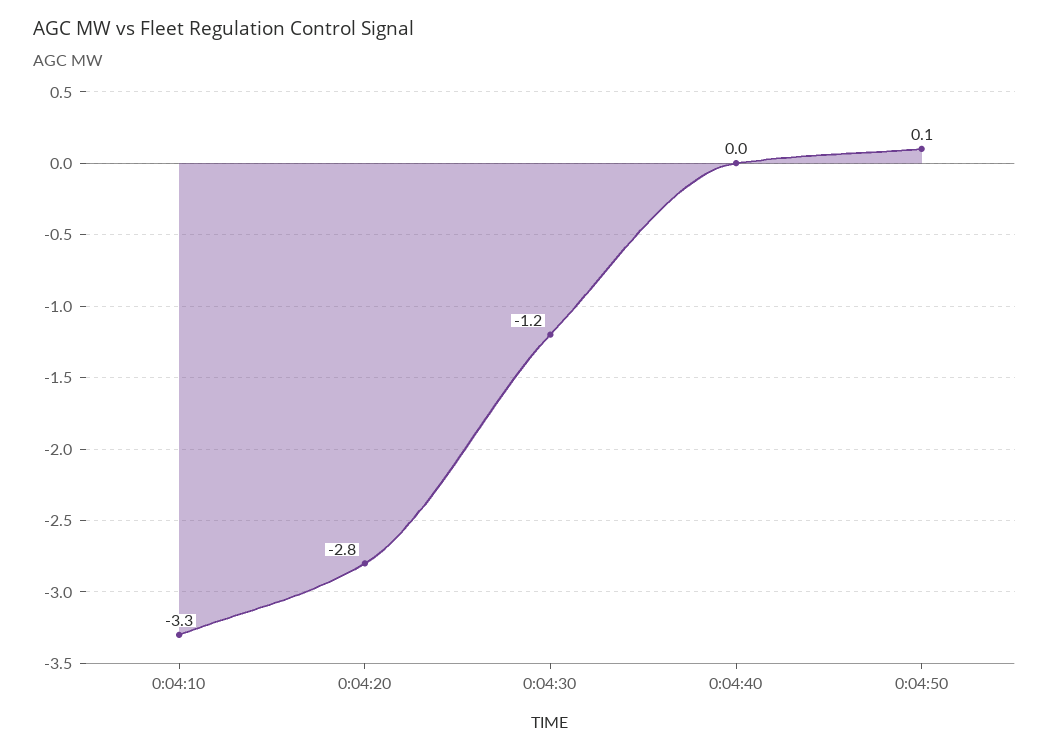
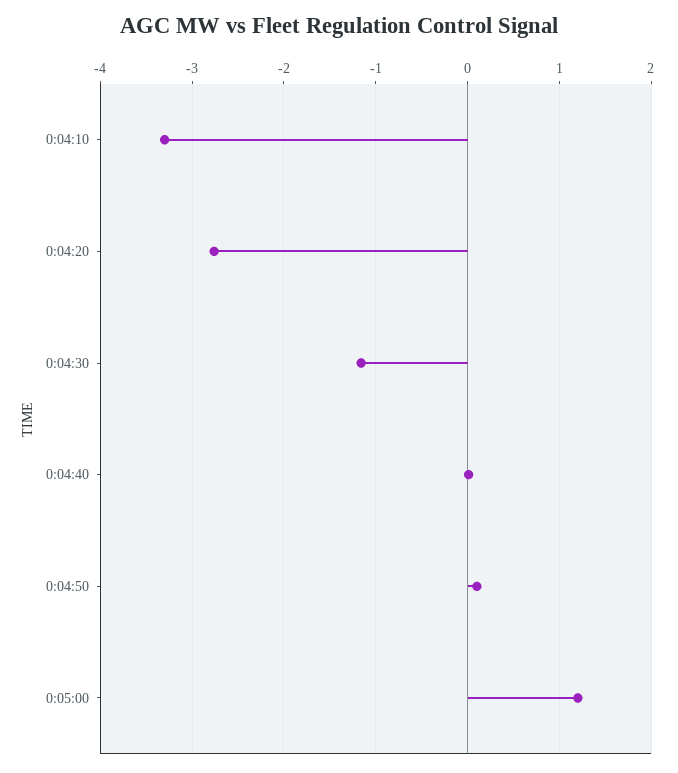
0:05:00: none -> 1.2

